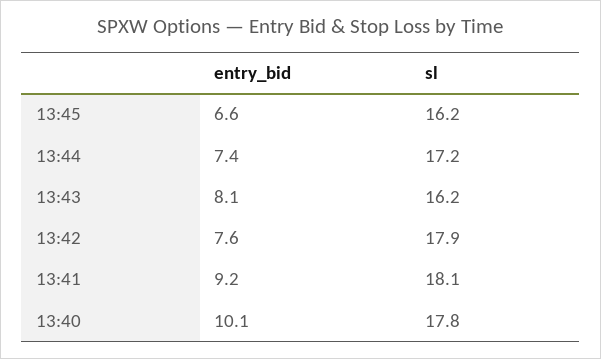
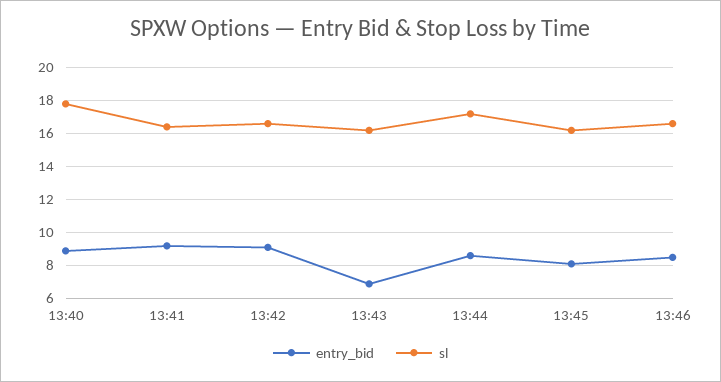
entry_bid, 13:45: 6.6 -> 8
entry_bid, 13:44: 7.4 -> 8.5
entry_bid, 13:43: 8.1 -> 7
entry_bid, 13:42: 7.6 -> 9
sl, 13:42: 17.9 -> 16.5
sl, 13:41: 18.1 -> 16.5
entry_bid, 13:40: 10.1 -> 9
entry_bid, 13:46: none -> 8.5
sl, 13:46: none -> 16.5

